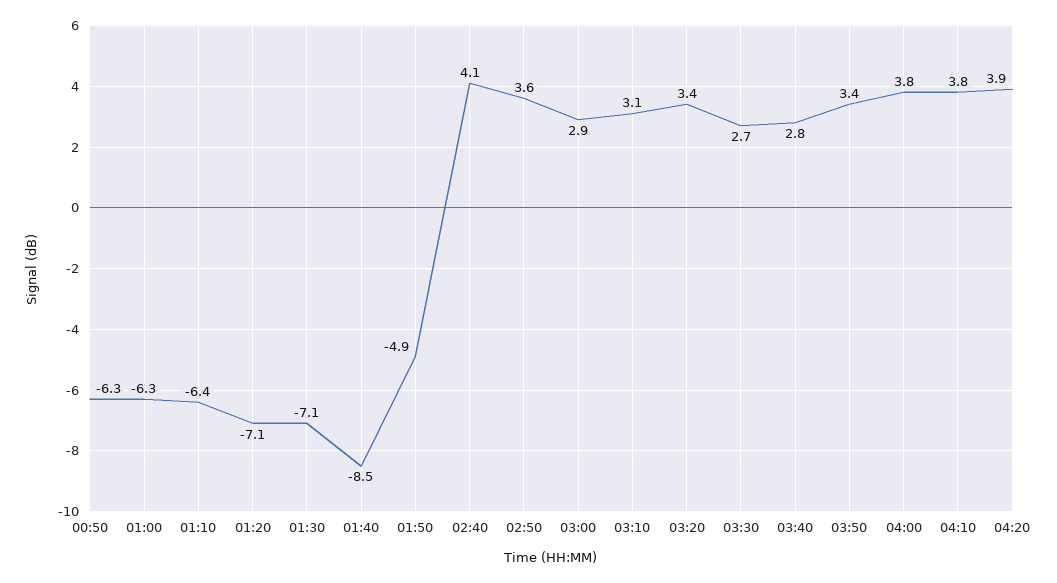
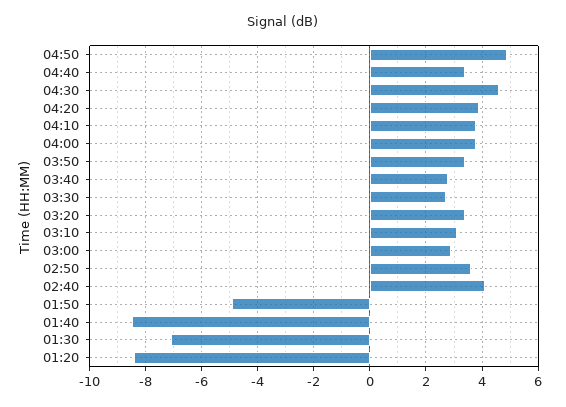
00:50: -6.3 -> none
01:00: -6.3 -> none
01:10: -6.4 -> none
01:20: -7.1 -> -8.5
04:50: none -> 5
04:40: none -> 3.5
04:30: none -> 4.5

